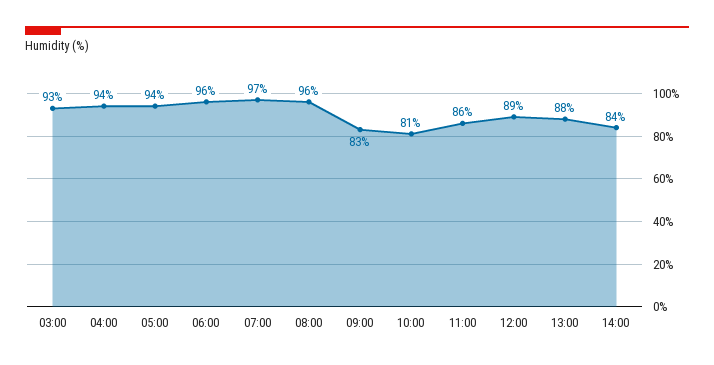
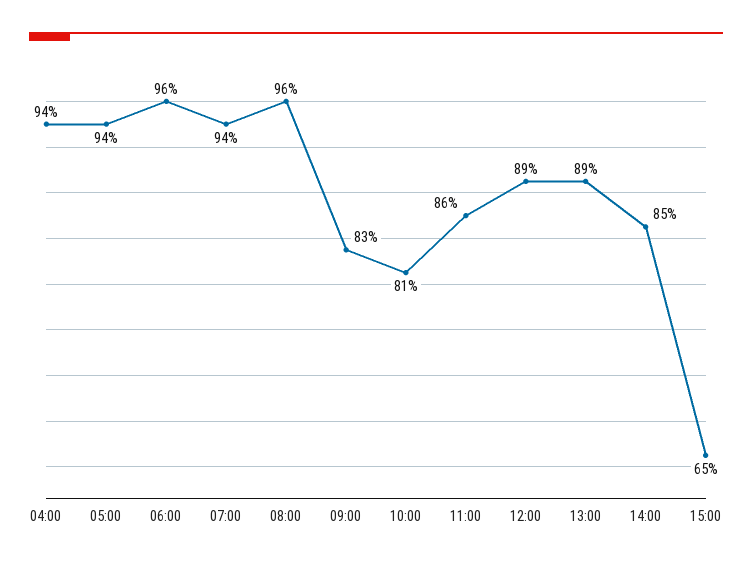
03:00: 93 -> none
07:00: 97 -> 94
13:00: 88 -> 89
14:00: 84 -> 85
15:00: none -> 65

